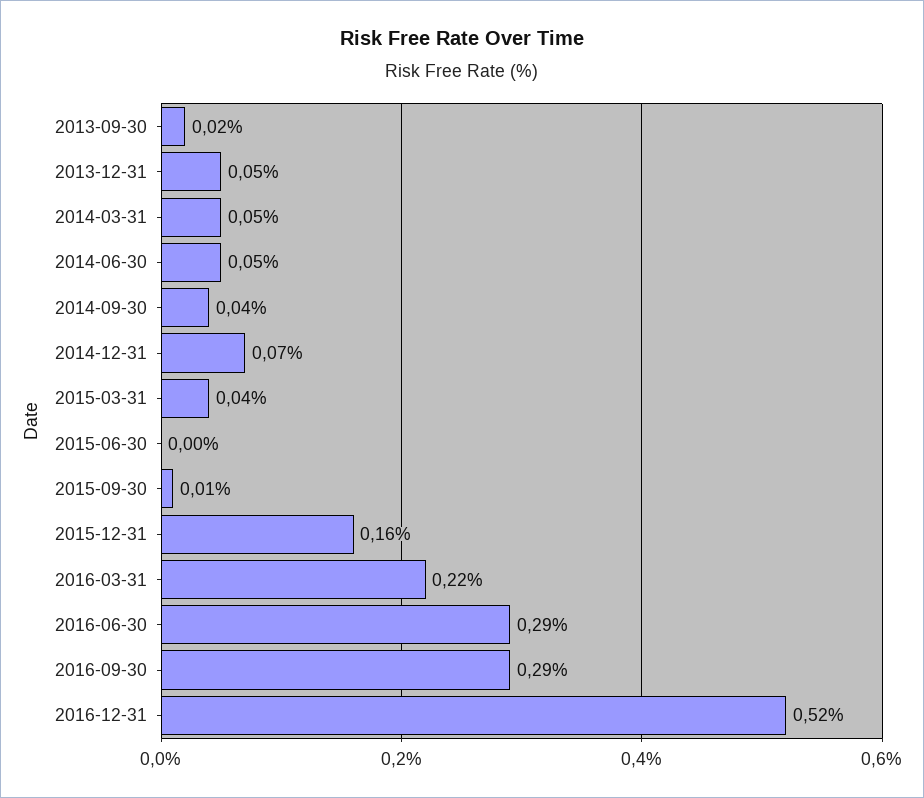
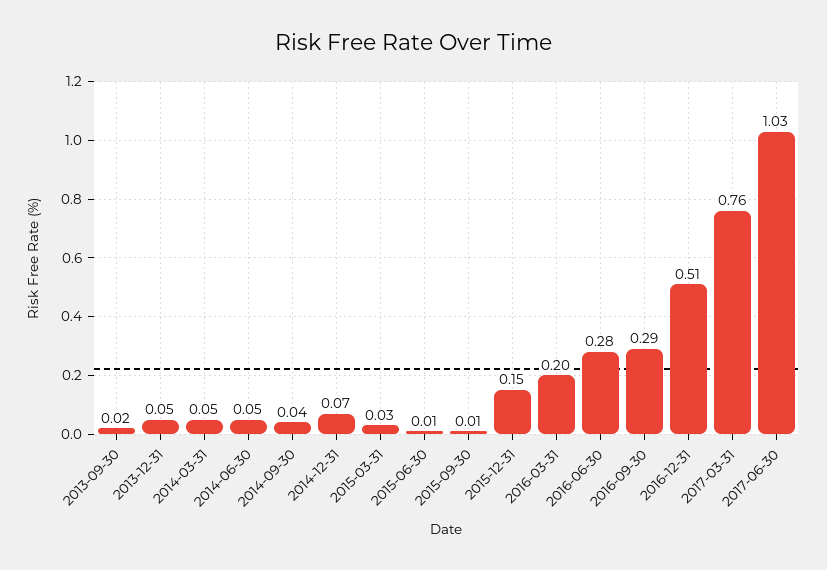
2015-03-31: 0.04 -> 0.03
2015-06-30: 0 -> 0.01
2015-12-31: 0.16 -> 0.15
2016-03-31: 0.22 -> 0.2
2016-06-30: 0.29 -> 0.28
2016-12-31: 0.52 -> 0.51
2017-03-31: none -> 0.76
2017-06-30: none -> 1.03

